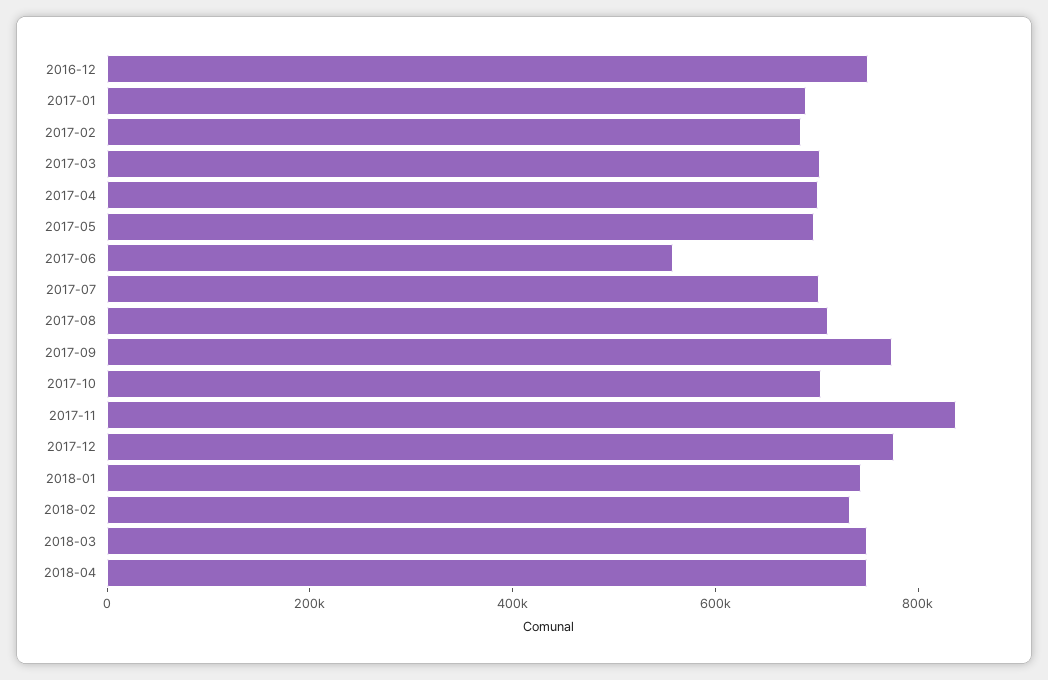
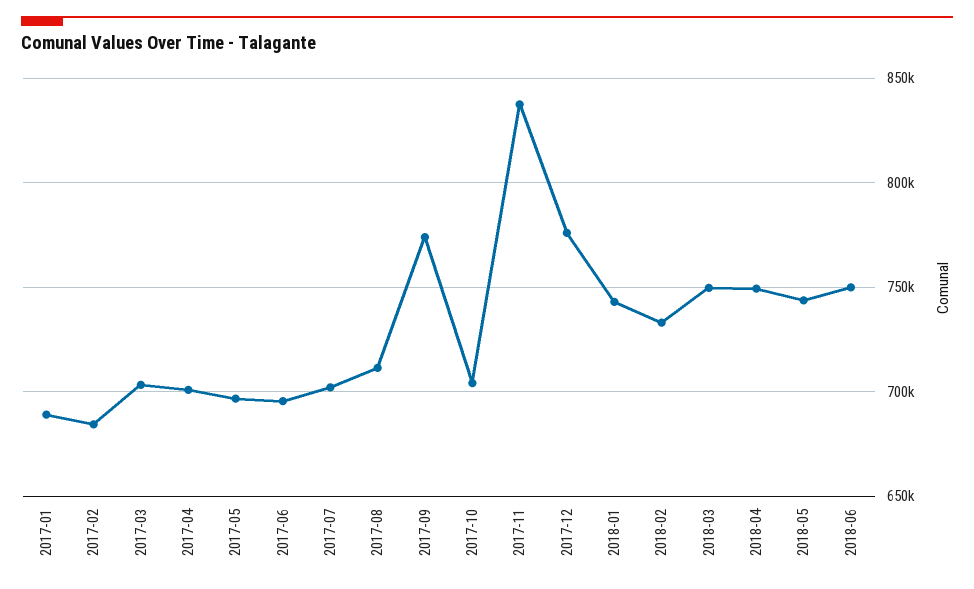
2016-12: 750000 -> none
2017-06: 550000 -> 695000
2018-05: none -> 745000
2018-06: none -> 750000

